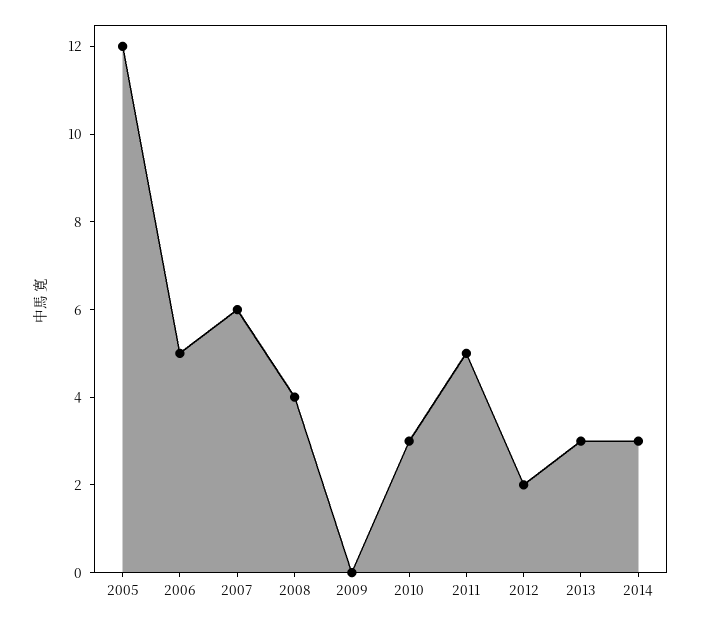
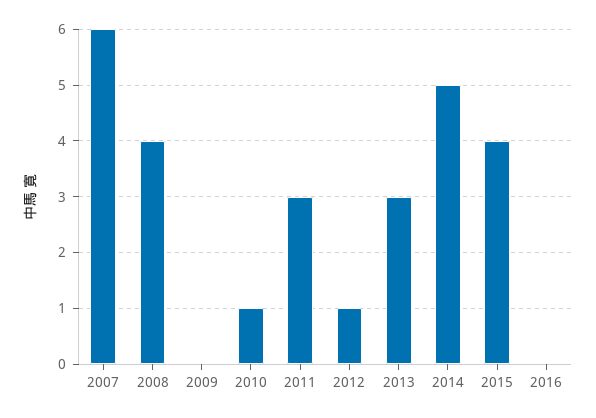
2005: 12 -> none
2006: 5 -> none
2010: 3 -> 1
2011: 5 -> 3
2012: 2 -> 1
2014: 3 -> 5
2015: none -> 4
2016: none -> 0

